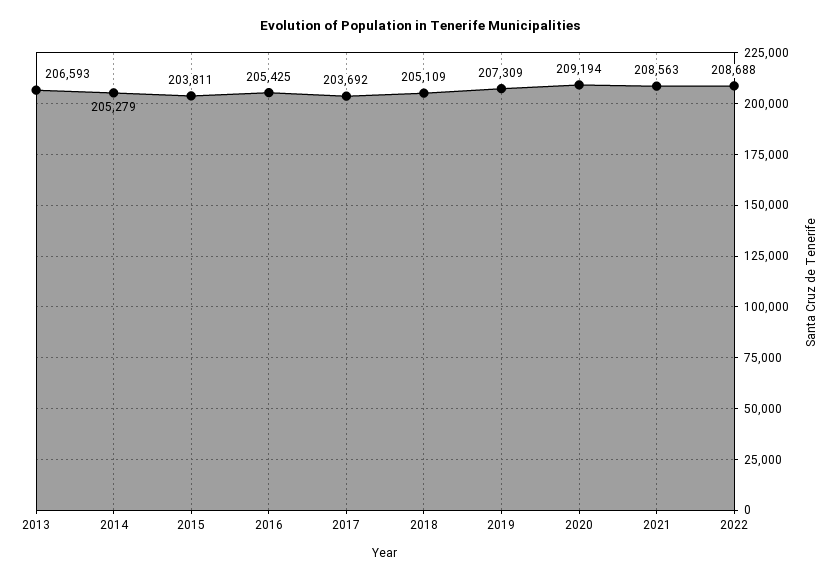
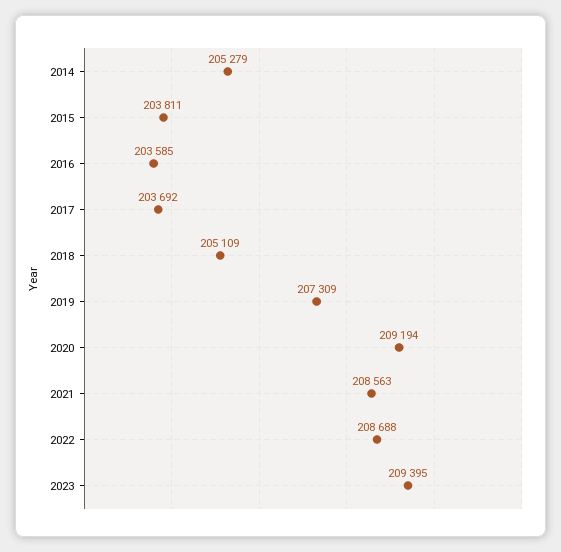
2013: 206593 -> none
2016: 205425 -> 203585
2023: none -> 209395

